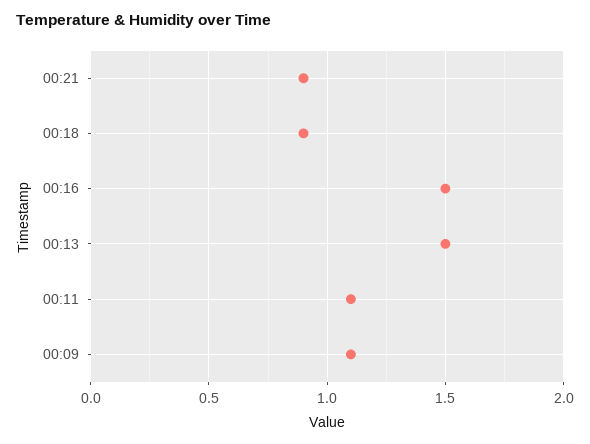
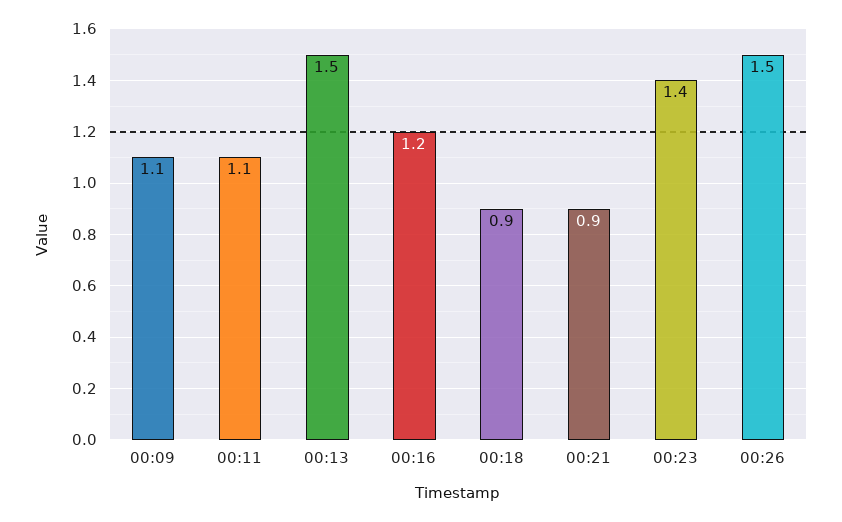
00:16: 1.5 -> 1.2
00:23: none -> 1.4
00:26: none -> 1.5

